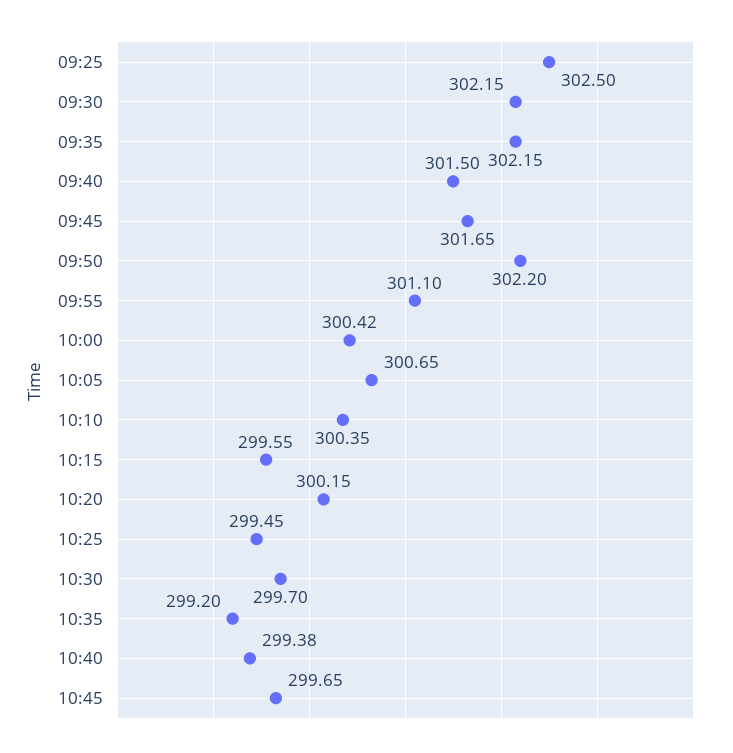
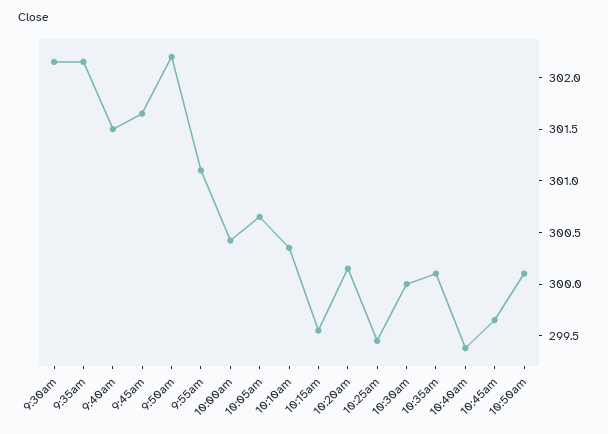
09:25: 302.5 -> none
10:30: 299.7 -> 300
10:35: 299.2 -> 300.1
10:50am: none -> 300.1

